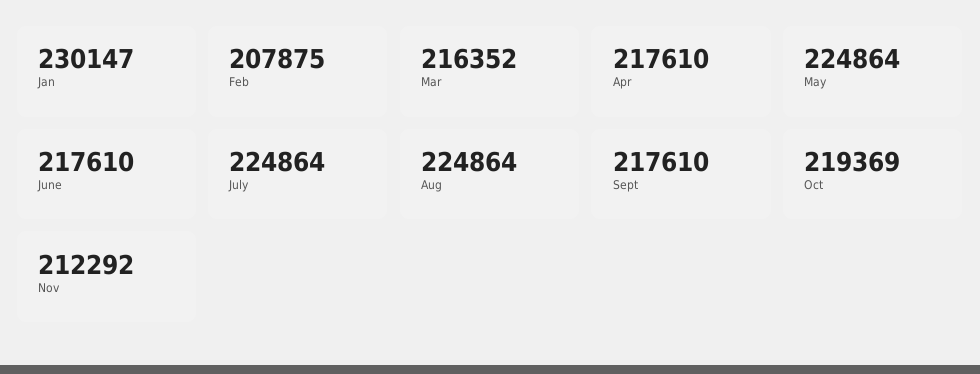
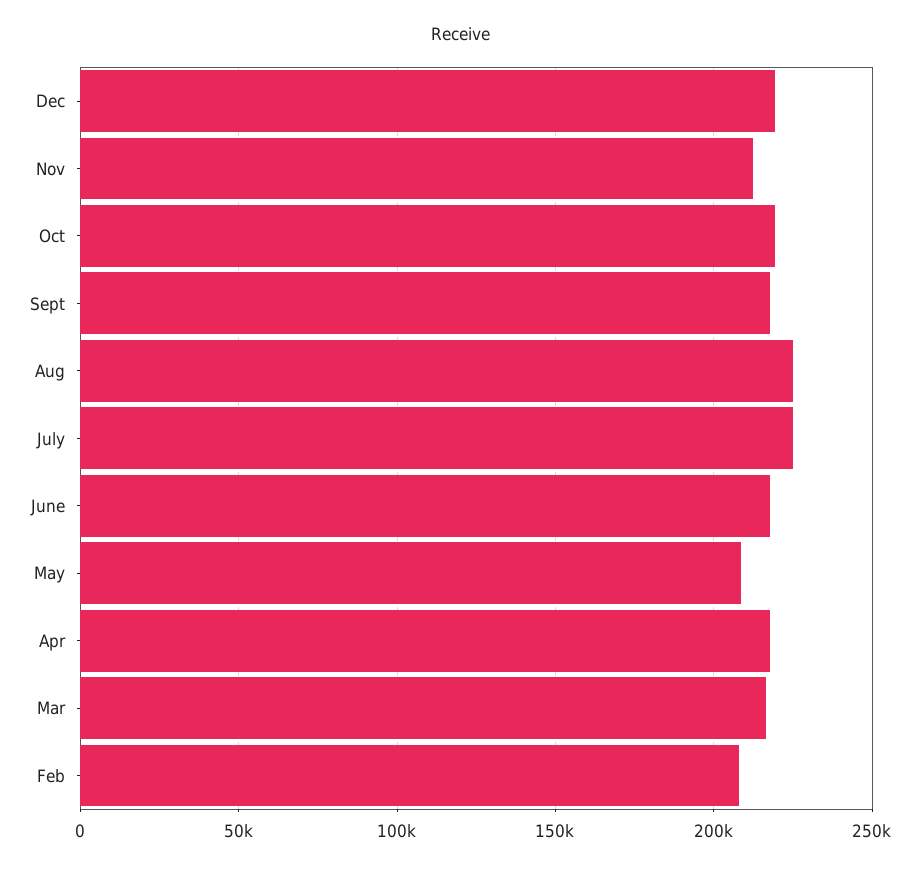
Jan: 230147 -> none
May: 224864 -> 210000
Dec: none -> 220000

